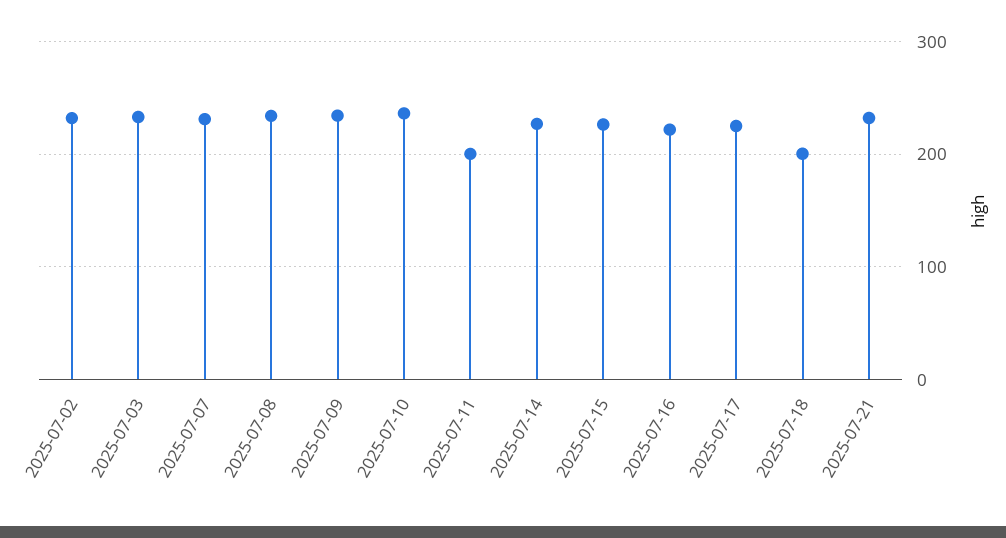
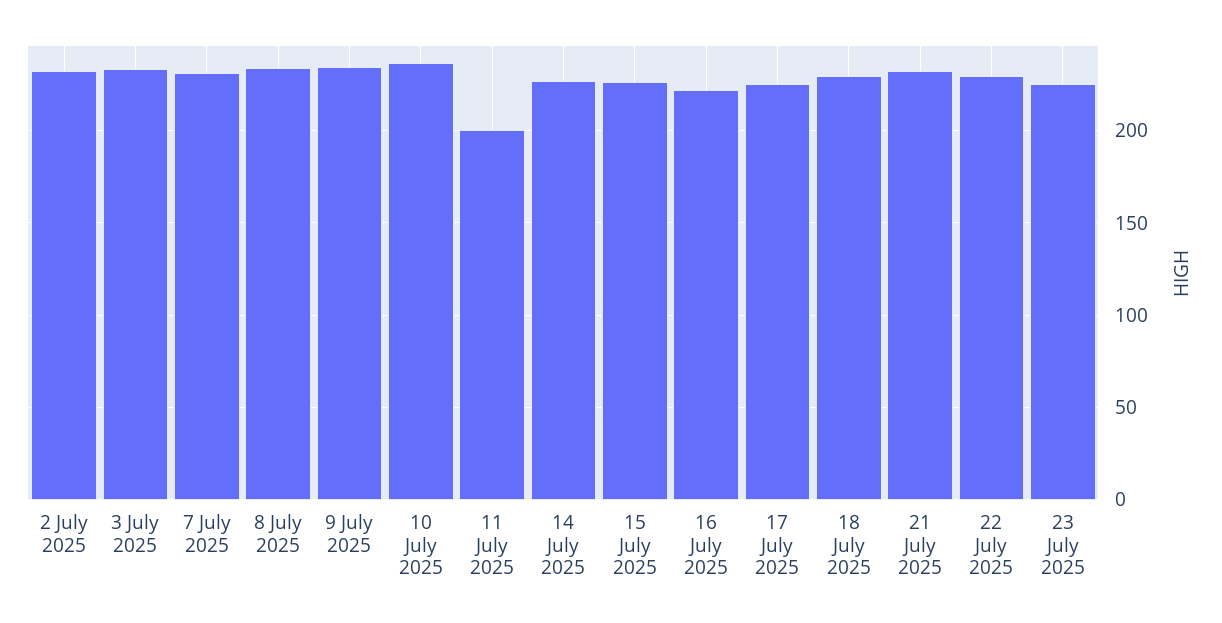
2025-07-18: 200 -> 230
22 July 2025: none -> 230
23 July 2025: none -> 225

